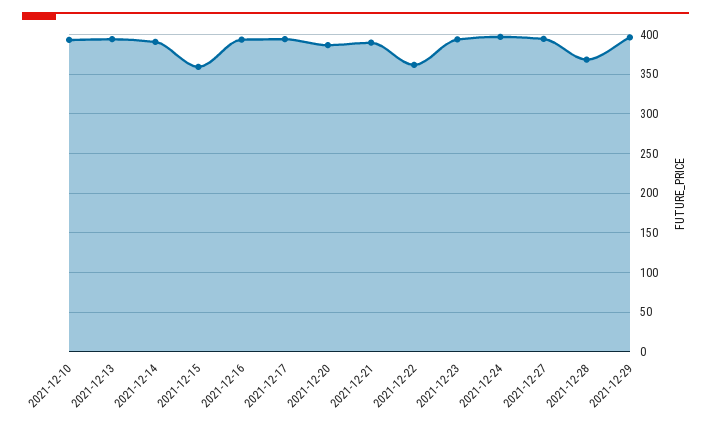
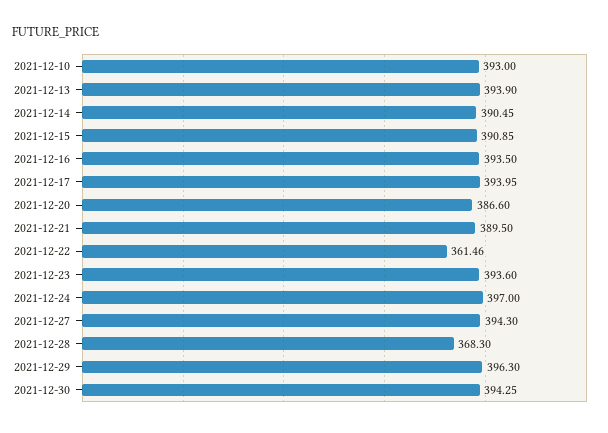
2021-12-15: 360 -> 390.85
2021-12-30: none -> 394.25

